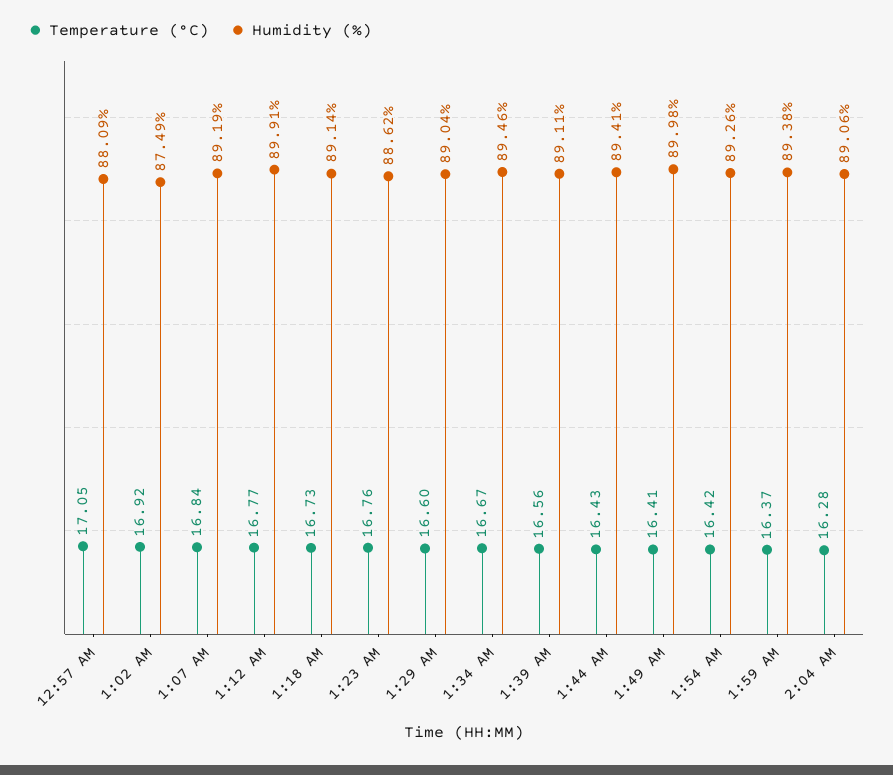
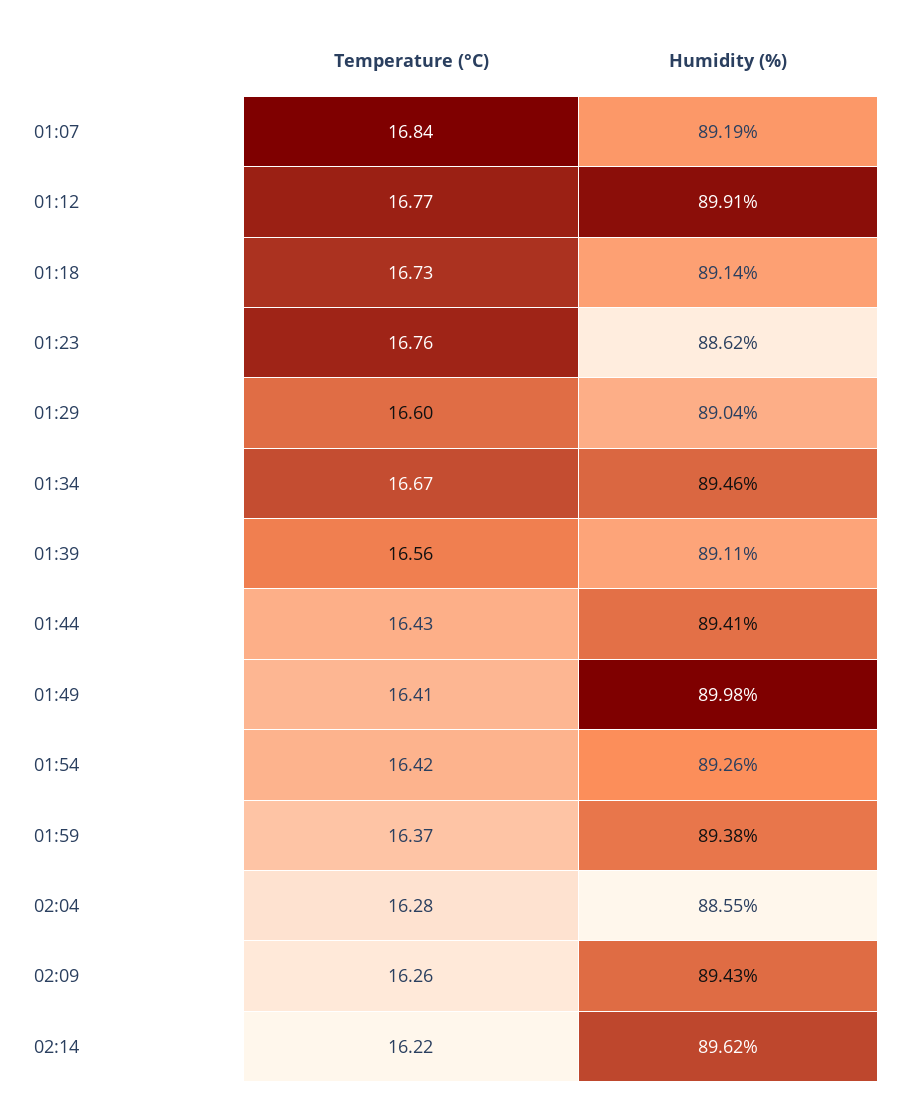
Temperature (°C), 12:57 AM: 17.05 -> none
Humidity (%), 12:57 AM: 88.09 -> none
Temperature (°C), 1:02 AM: 16.92 -> none
Humidity (%), 1:02 AM: 87.49 -> none
Humidity (%), 2:04 AM: 89.06 -> 88.55
Temperature (°C), 02:09: none -> 16.26
Humidity (%), 02:09: none -> 89.43
Temperature (°C), 02:14: none -> 16.22
Humidity (%), 02:14: none -> 89.62

